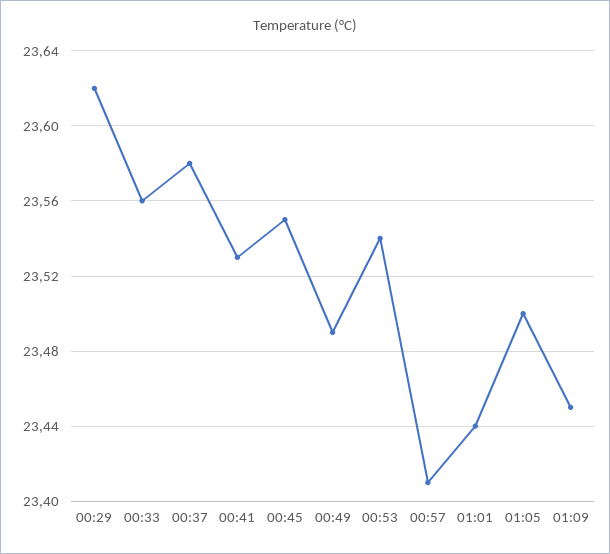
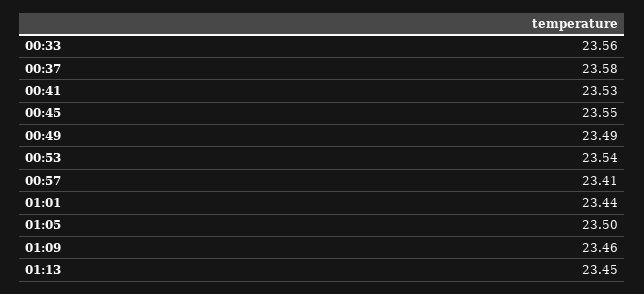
00:29: 23.62 -> none
01:09: 23.45 -> 23.46
01:13: none -> 23.45

